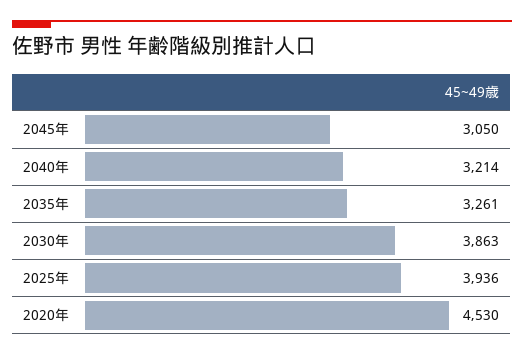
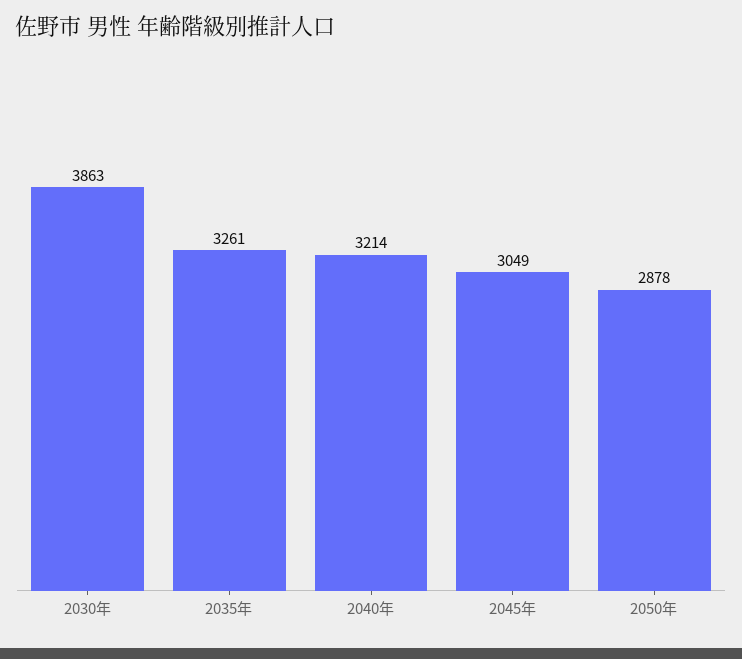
2045年: 3050 -> 3049
2025年: 3936 -> none
2020年: 4530 -> none
2050年: none -> 2878

